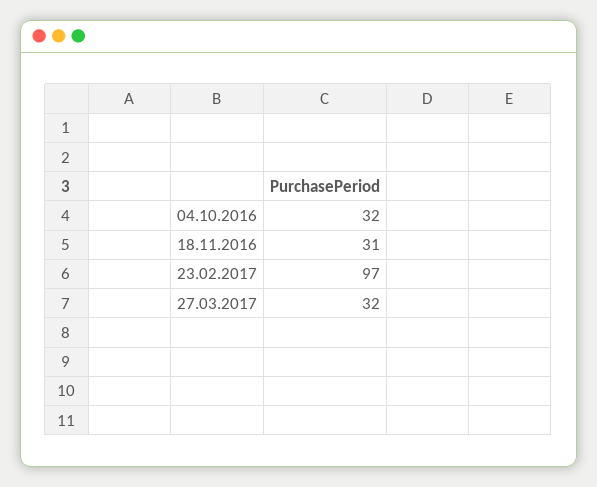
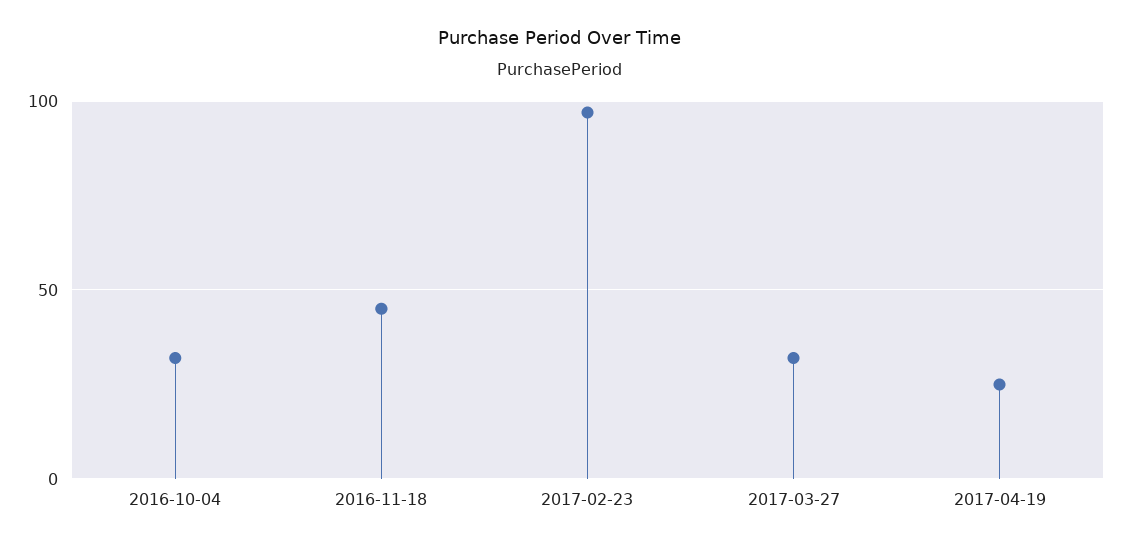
18.11.2016: 31 -> 45
2017-04-19: none -> 25

